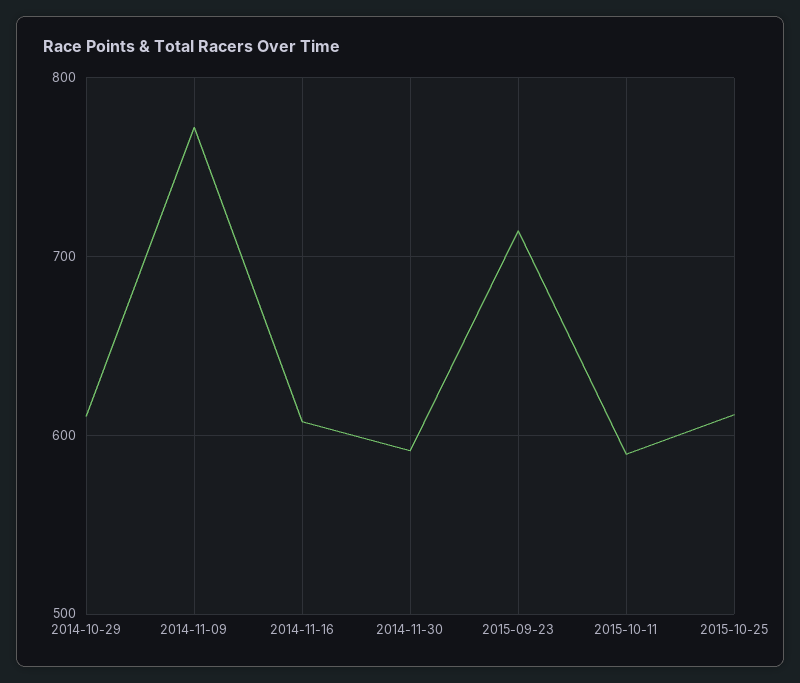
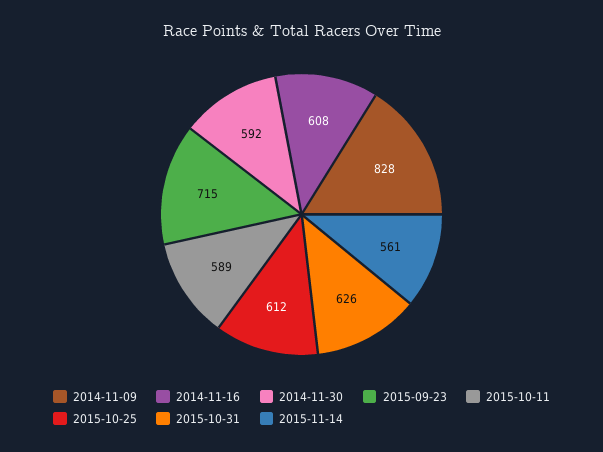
2014-10-29: 610 -> none
2014-11-09: 770 -> 828
2015-10-31: none -> 626
2015-11-14: none -> 561

